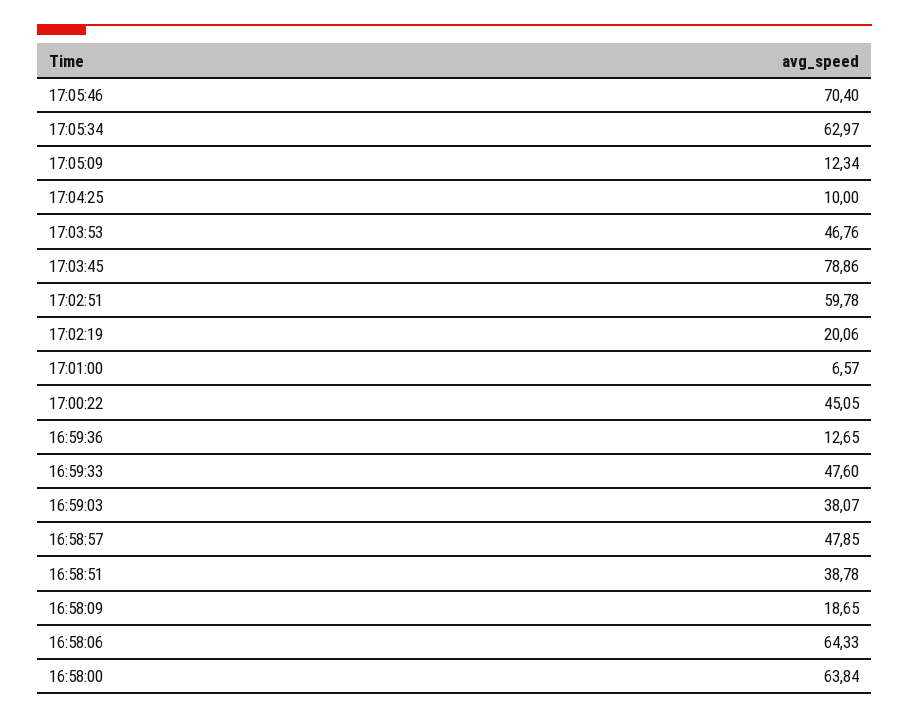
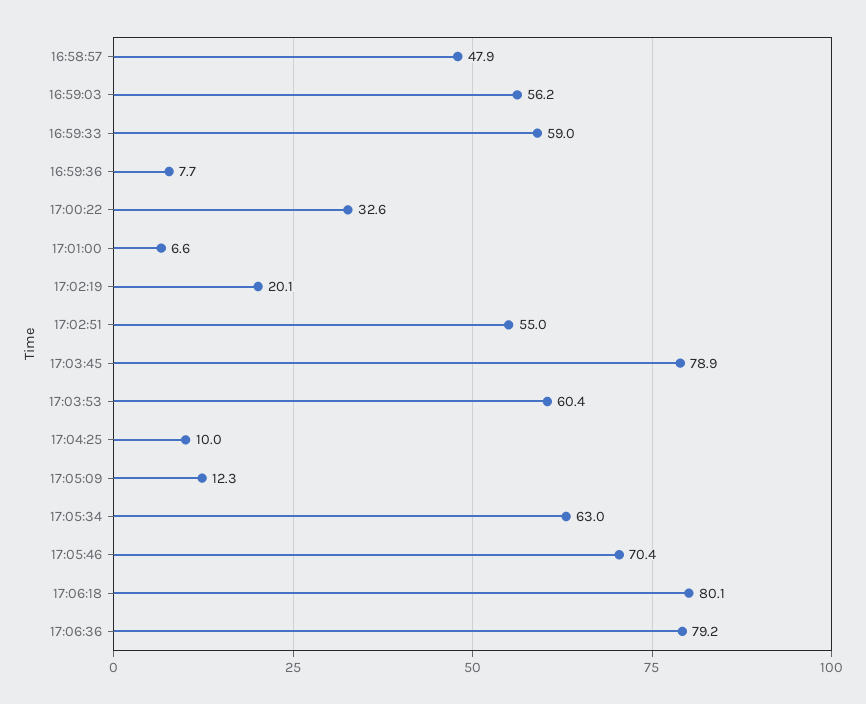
17:03:53: 46.76 -> 60.4
17:02:51: 59.78 -> 55
17:00:22: 45.05 -> 32.6
16:59:36: 12.65 -> 7.7
16:59:33: 47.6 -> 59
16:59:03: 38.07 -> 56.2
16:58:51: 38.78 -> none
16:58:09: 18.65 -> none
16:58:06: 64.33 -> none
16:58:00: 63.84 -> none
17:06:18: none -> 80.1
17:06:36: none -> 79.2

